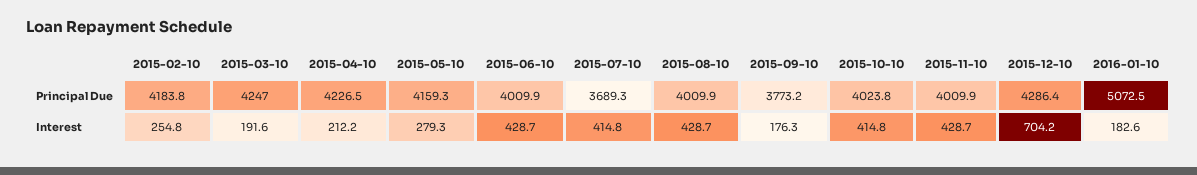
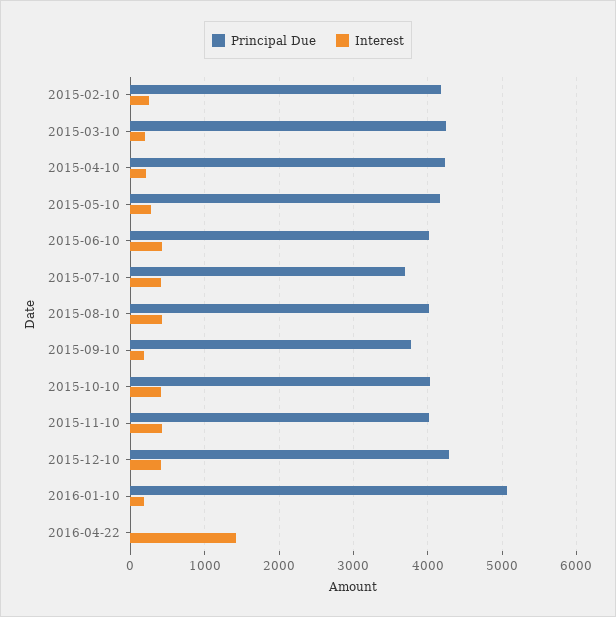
Interest, 2015-12-10: 704.2 -> 400
Principal Due, 2016-04-22: none -> 0
Interest, 2016-04-22: none -> 1400

